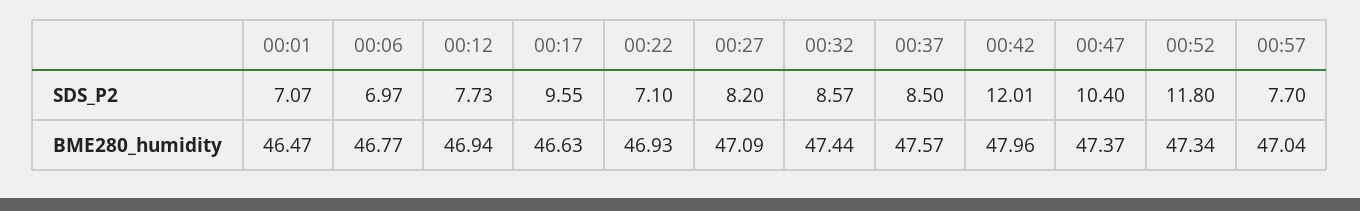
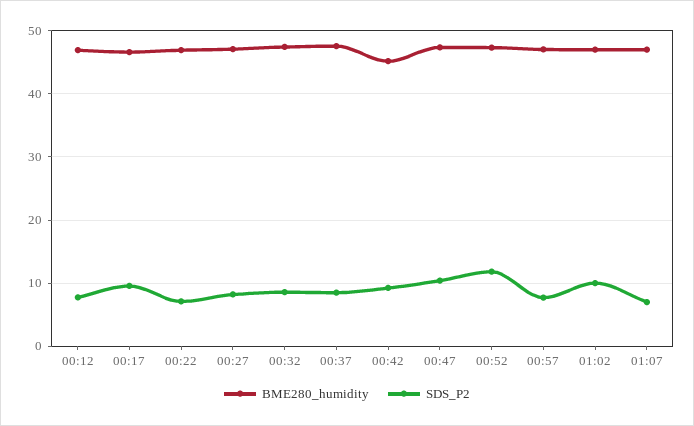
SDS_P2, 00:01: 7.07 -> none
SDS_P2, 00:06: 6.97 -> none
SDS_P2, 00:42: 12.01 -> 9
BME280_humidity, 00:01: 46.47 -> none
BME280_humidity, 00:06: 46.77 -> none
BME280_humidity, 00:42: 47.96 -> 45
BME280_humidity, 01:02: none -> 47
SDS_P2, 01:02: none -> 10
BME280_humidity, 01:07: none -> 47
SDS_P2, 01:07: none -> 7

